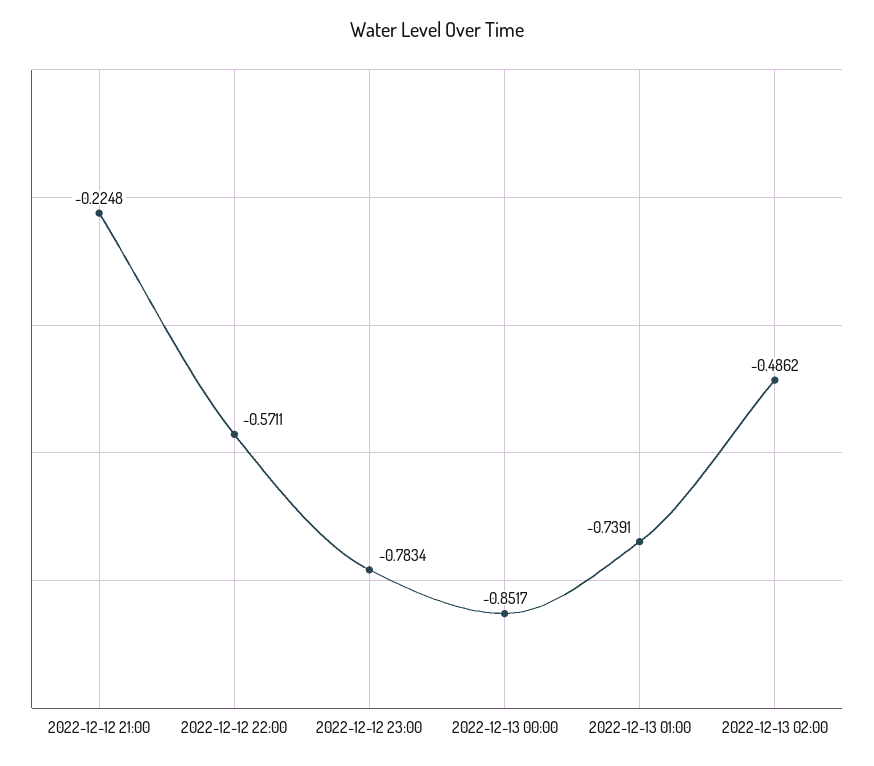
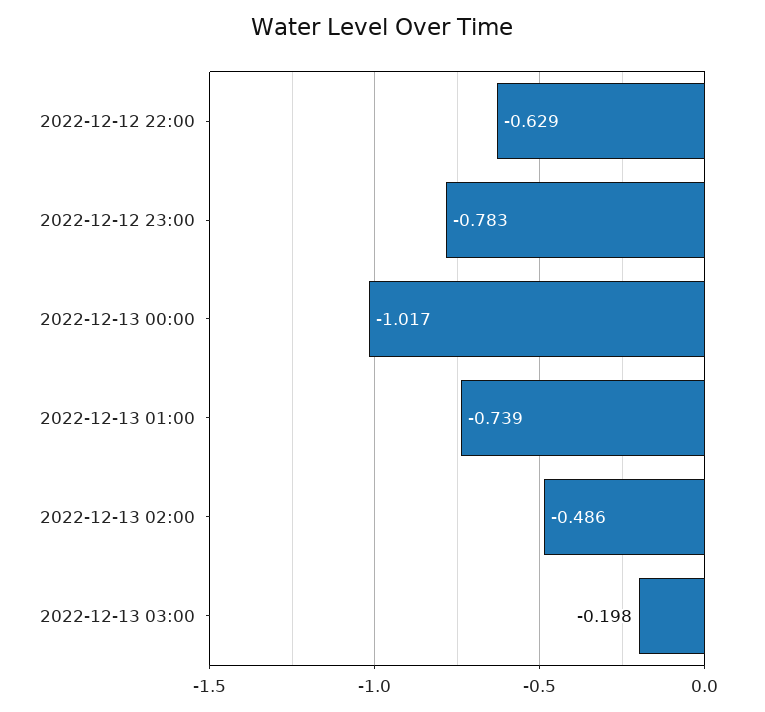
2022-12-12 21:00: -0.2248 -> none
2022-12-12 22:00: -0.5711 -> -0.629
2022-12-13 00:00: -0.8517 -> -1.017
2022-12-13 03:00: none -> -0.198

